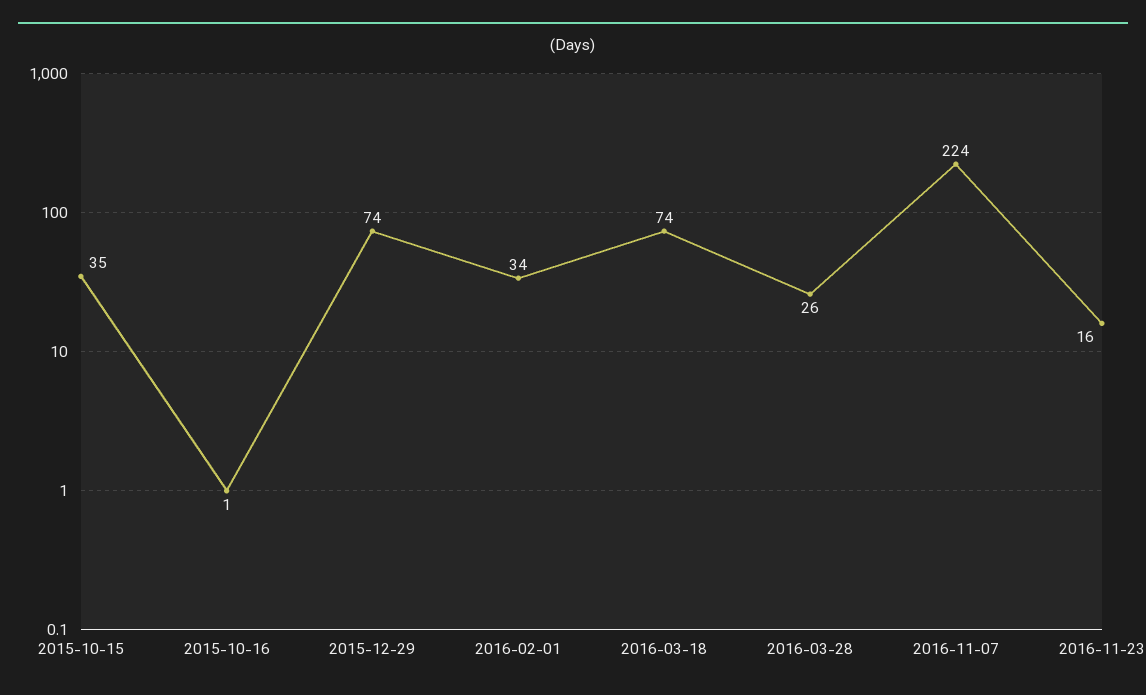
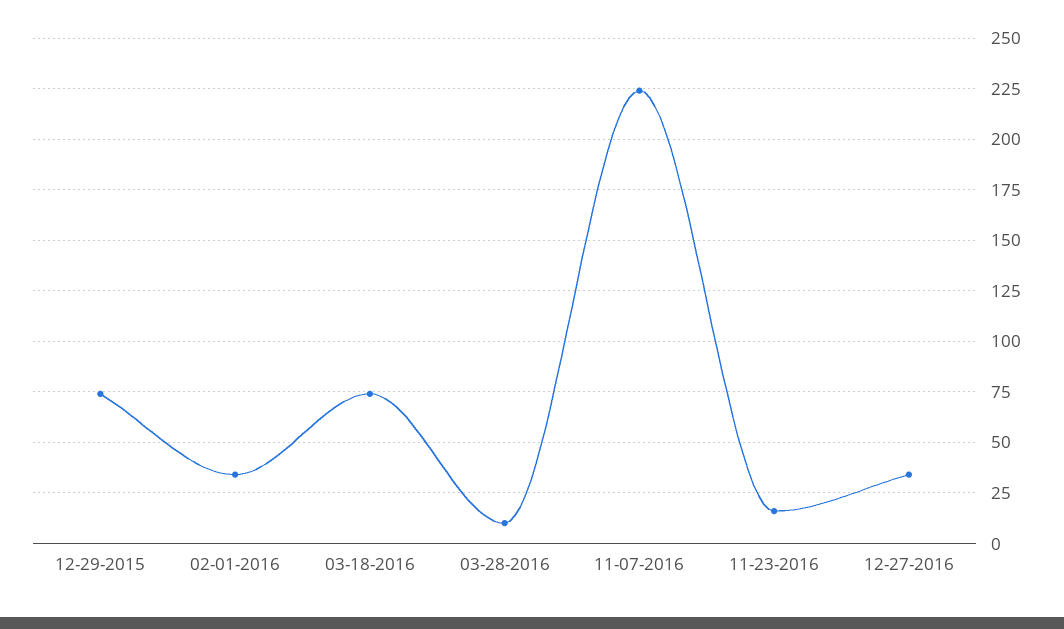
2015-10-15: 35 -> none
2015-10-16: 1 -> none
2016-03-28: 26 -> 10
12-27-2016: none -> 35

